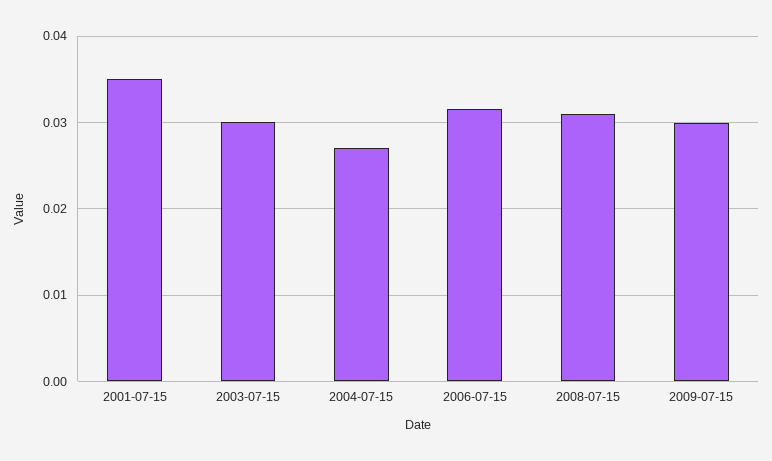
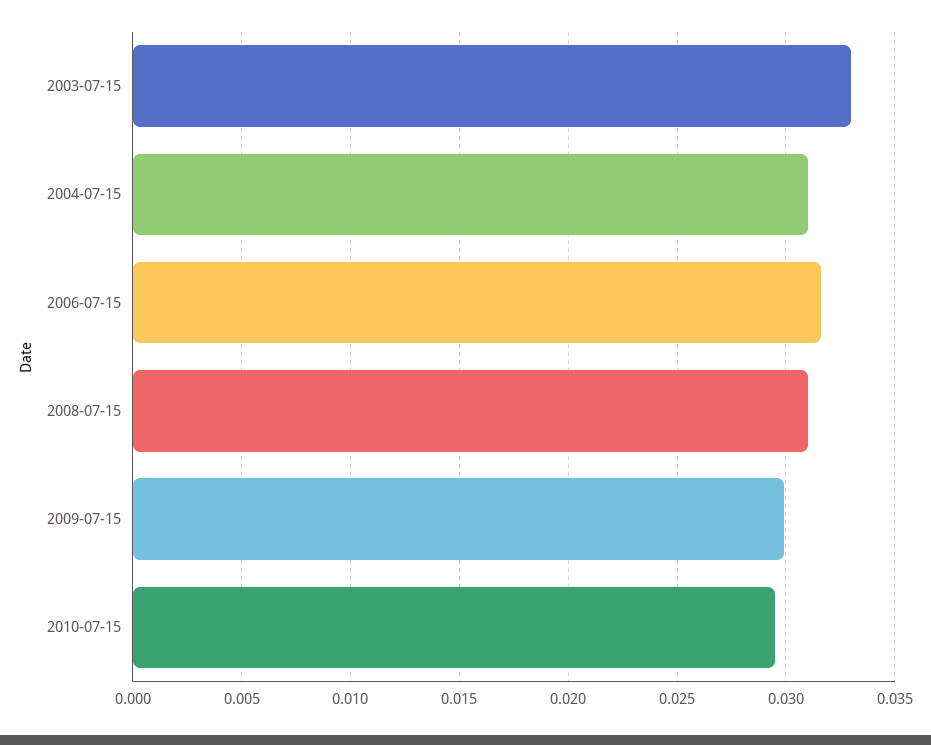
2001-07-15: 0.035 -> none
2003-07-15: 0.03 -> 0.033
2004-07-15: 0.027 -> 0.031
2010-07-15: none -> 0.0295

